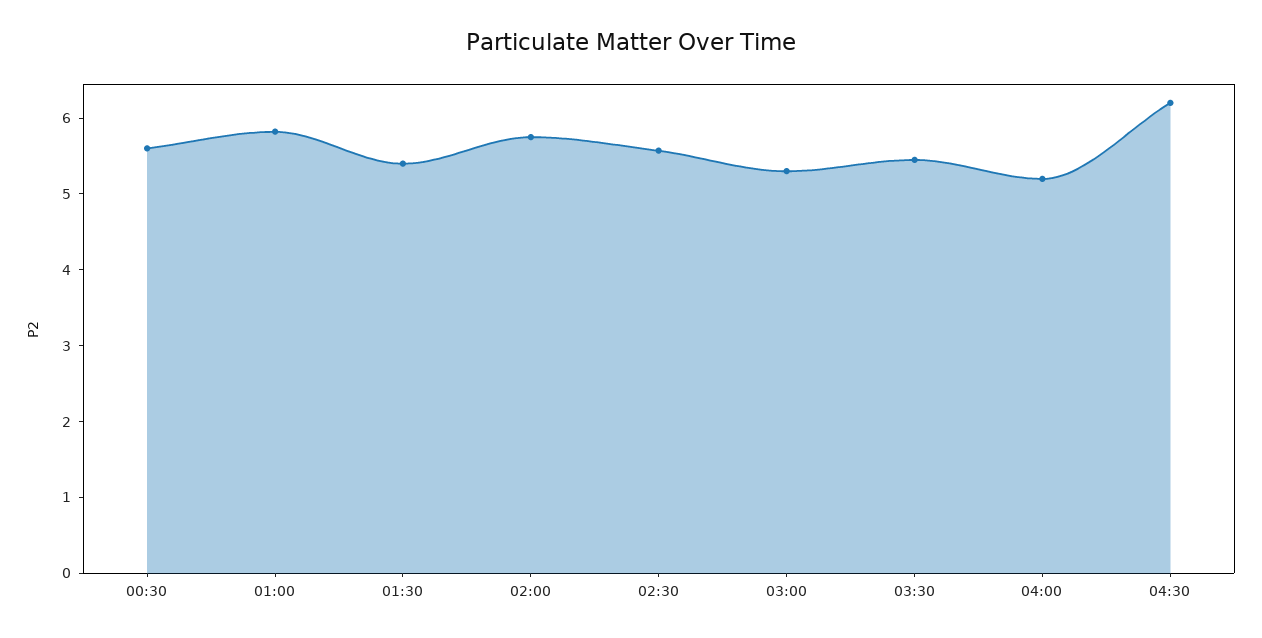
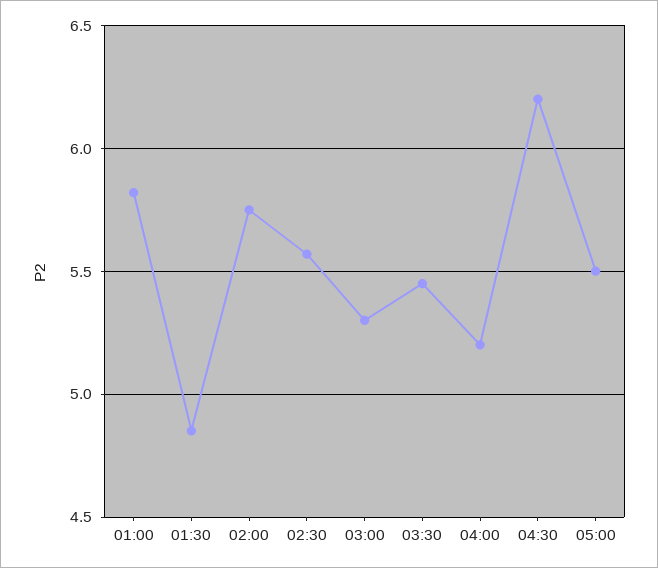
00:30: 5.6 -> none
01:30: 5.4 -> 4.85
05:00: none -> 5.5

